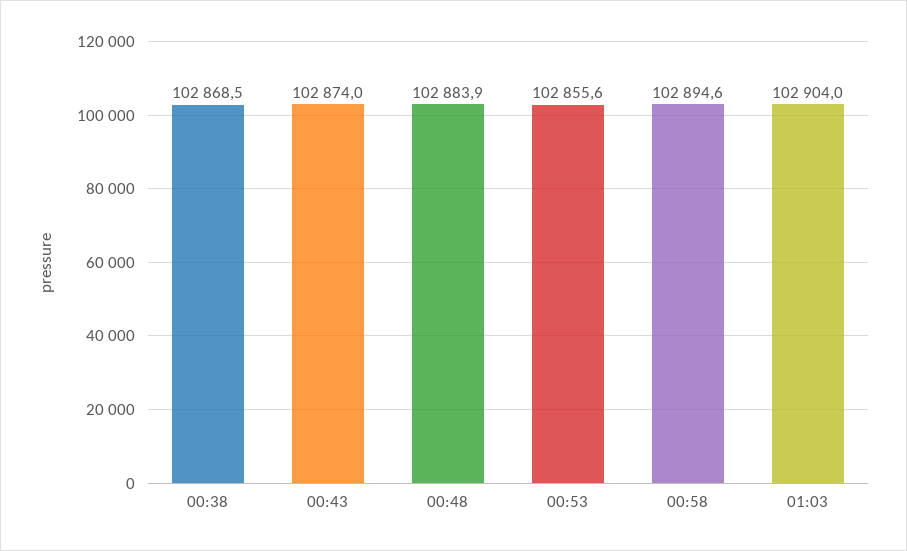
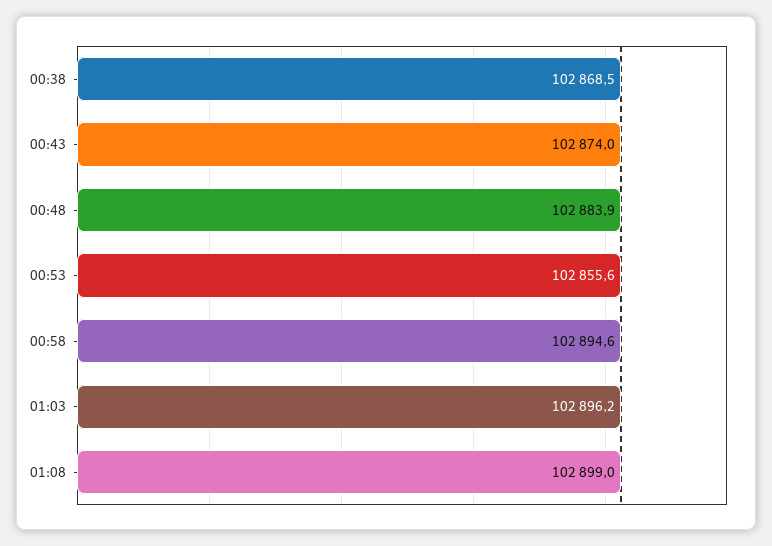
01:03: 102904 -> 102896.2
01:08: none -> 102899

